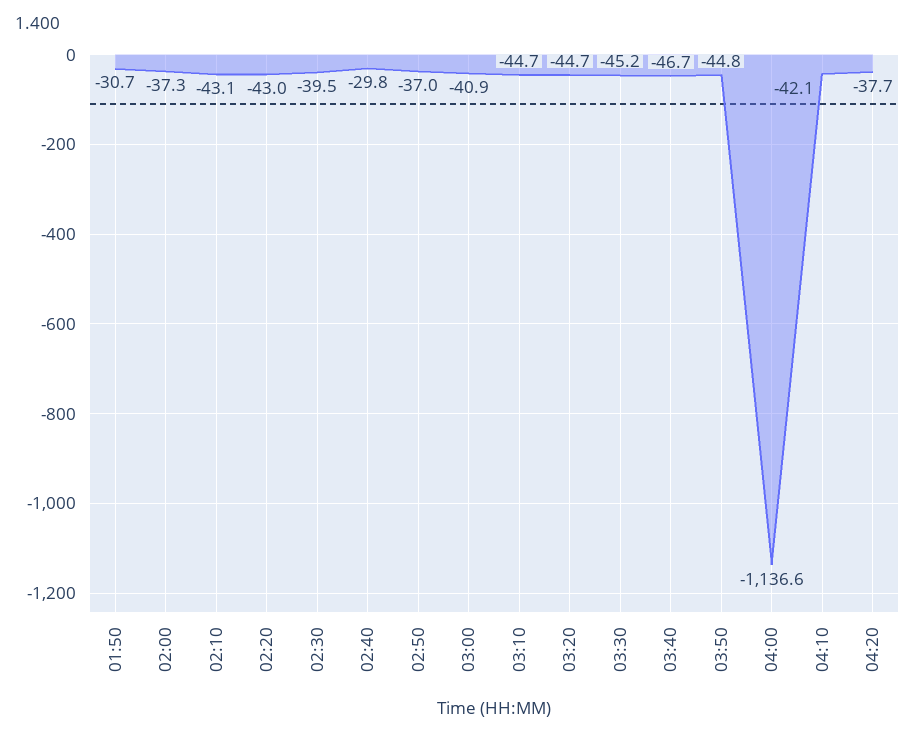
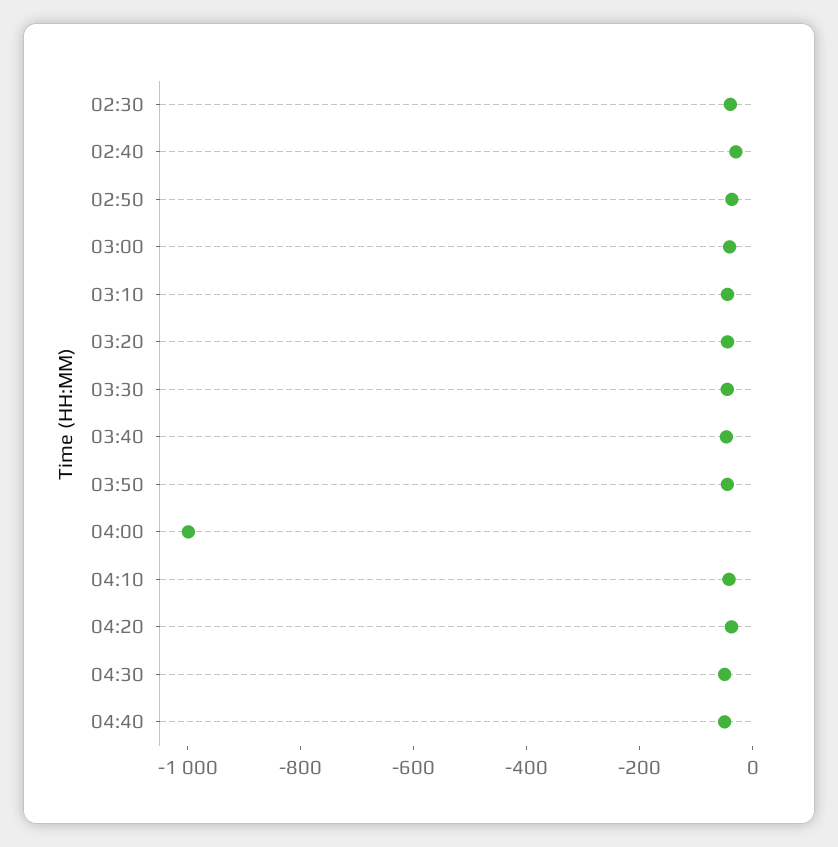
01:50: -30.7 -> none
02:00: -37.3 -> none
02:10: -43.1 -> none
02:20: -43 -> none
04:00: -1136.6 -> -1000
04:30: none -> -50
04:40: none -> -50

